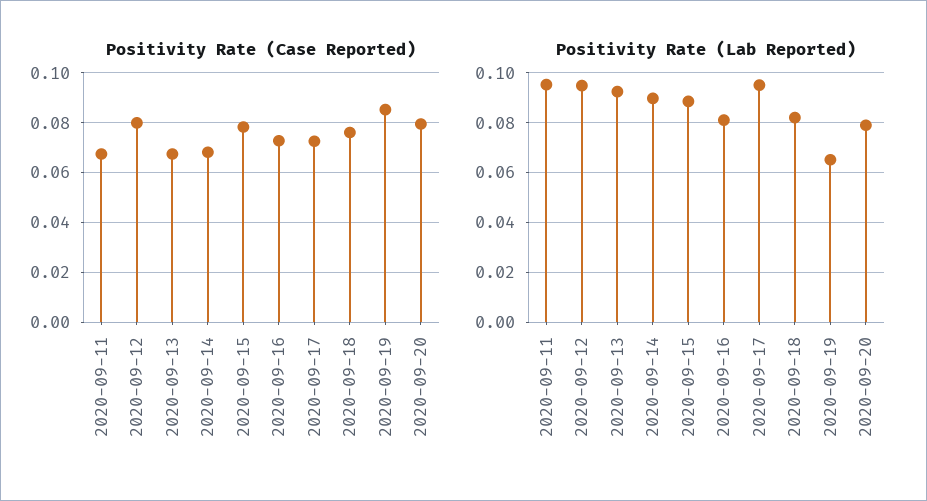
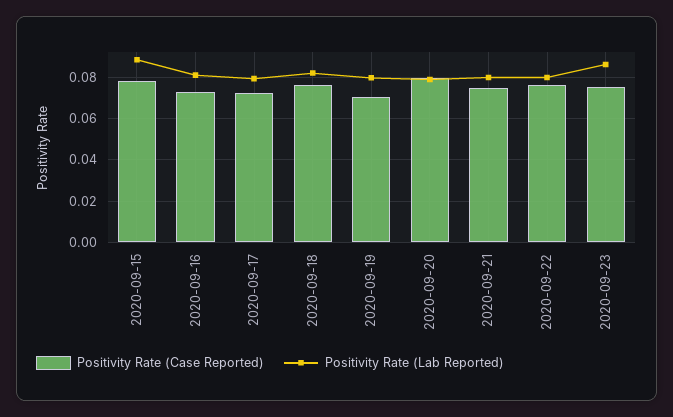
Positivity Rate (Case Reported), 2020-09-11: 0.0675 -> none
Positivity Rate (Case Reported), 2020-09-12: 0.08 -> none
Positivity Rate (Case Reported), 2020-09-13: 0.0675 -> none
Positivity Rate (Case Reported), 2020-09-14: 0.0675 -> none
Positivity Rate (Case Reported), 2020-09-19: 0.085 -> 0.07
Positivity Rate (Lab Reported), 2020-09-11: 0.095 -> none
Positivity Rate (Lab Reported), 2020-09-12: 0.095 -> none
Positivity Rate (Lab Reported), 2020-09-13: 0.0925 -> none
Positivity Rate (Lab Reported), 2020-09-14: 0.09 -> none
Positivity Rate (Lab Reported), 2020-09-17: 0.095 -> 0.08
Positivity Rate (Lab Reported), 2020-09-19: 0.065 -> 0.08
Positivity Rate (Case Reported), 2020-09-21: none -> 0.075
Positivity Rate (Lab Reported), 2020-09-21: none -> 0.08
Positivity Rate (Case Reported), 2020-09-22: none -> 0.075
Positivity Rate (Lab Reported), 2020-09-22: none -> 0.08
Positivity Rate (Case Reported), 2020-09-23: none -> 0.075
Positivity Rate (Lab Reported), 2020-09-23: none -> 0.085

